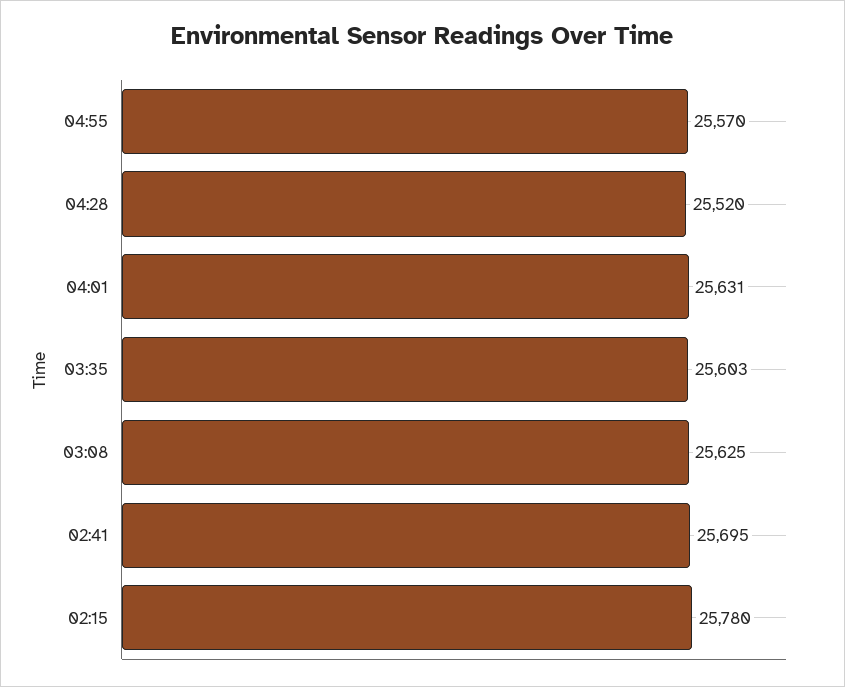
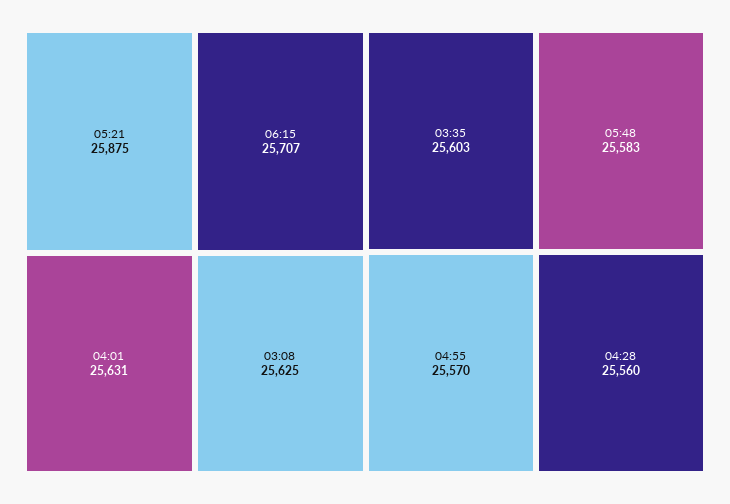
04:28: 25520 -> 25560
02:41: 25695 -> none
02:15: 25780 -> none
05:21: none -> 25875
06:15: none -> 25707
05:48: none -> 25583

